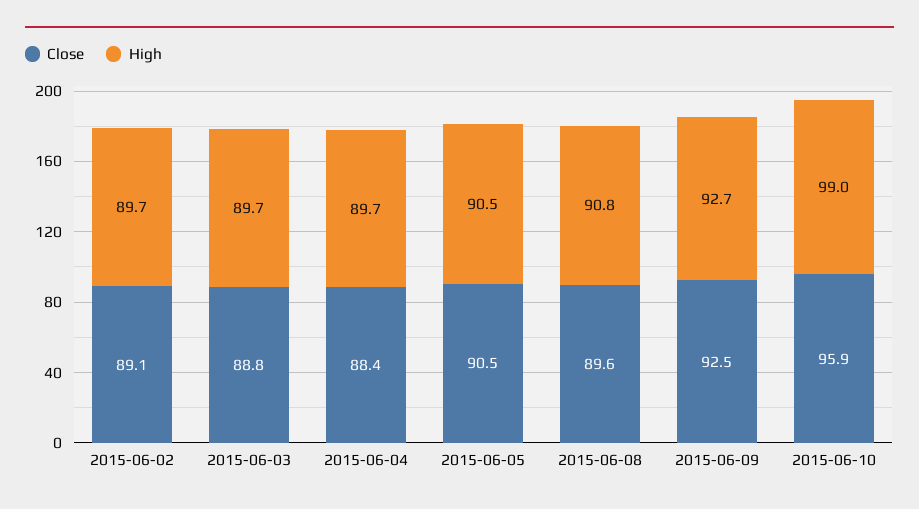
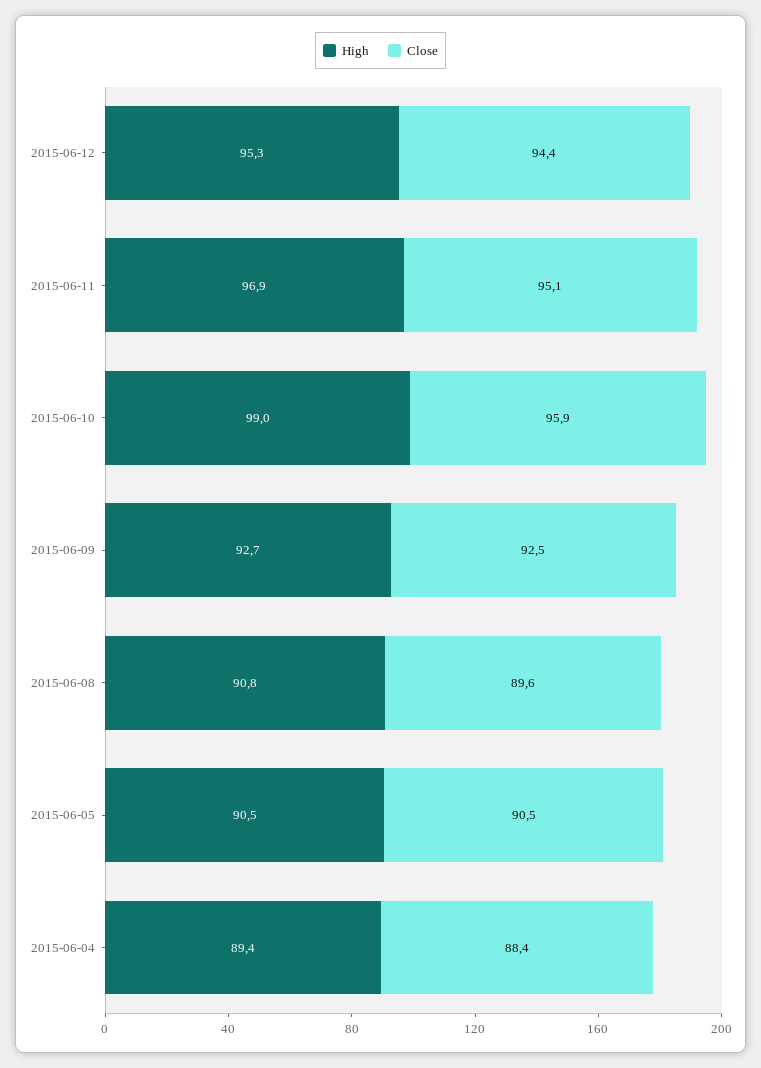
Close, 2015-06-02: 89.1 -> none
High, 2015-06-02: 89.7 -> none
Close, 2015-06-03: 88.8 -> none
High, 2015-06-03: 89.7 -> none
High, 2015-06-04: 89.7 -> 89.4
High, 2015-06-12: none -> 95.3
Close, 2015-06-12: none -> 94.4
High, 2015-06-11: none -> 96.9
Close, 2015-06-11: none -> 95.1

